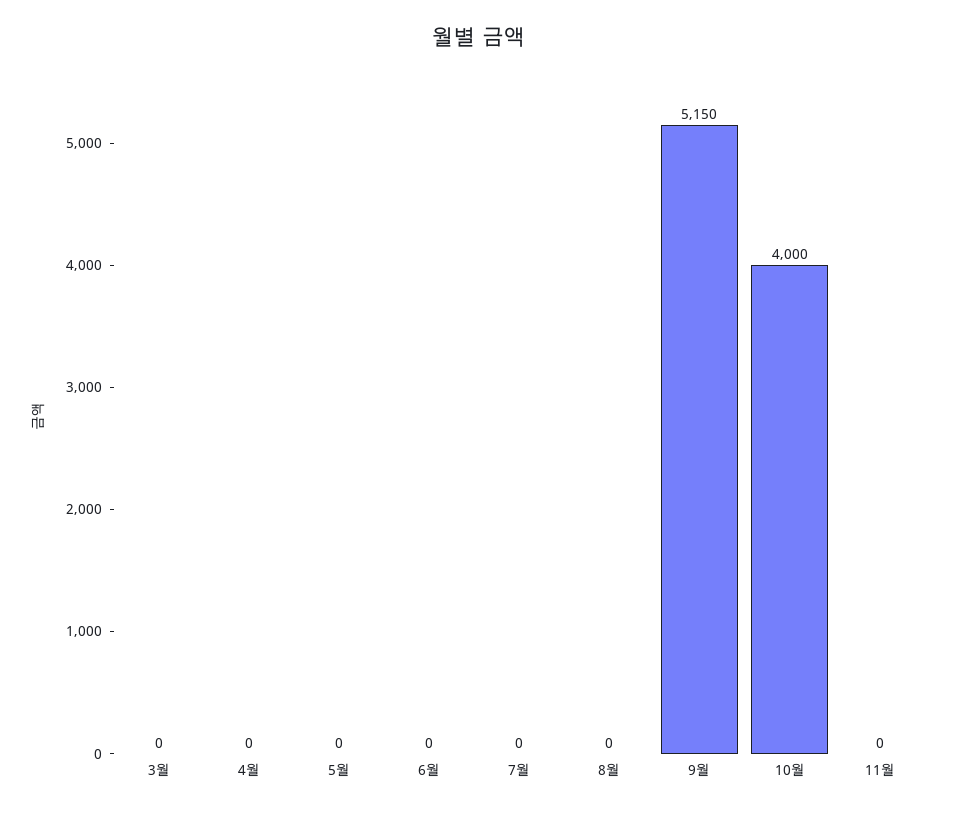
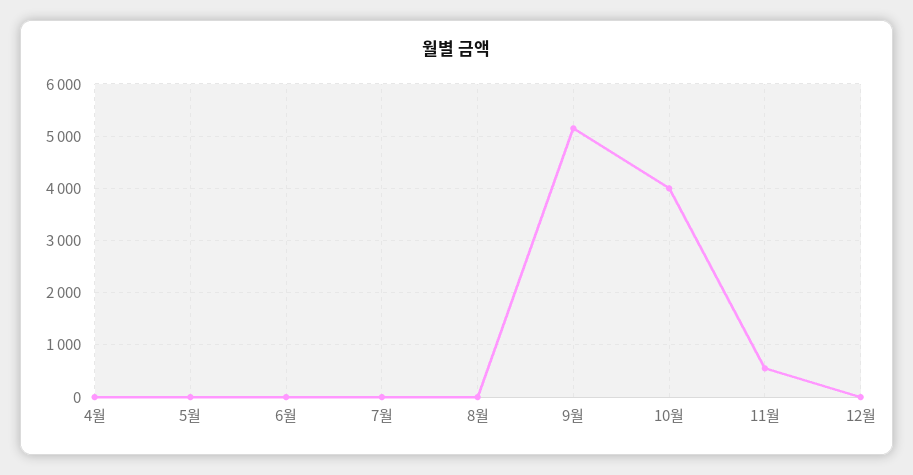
3월: 0 -> none
11월: 0 -> 600
12월: none -> 0

